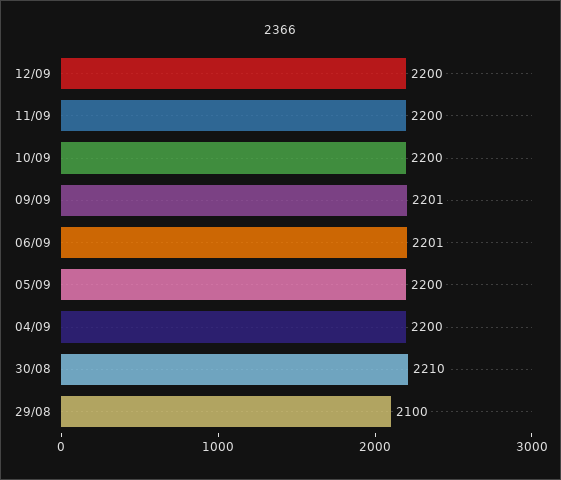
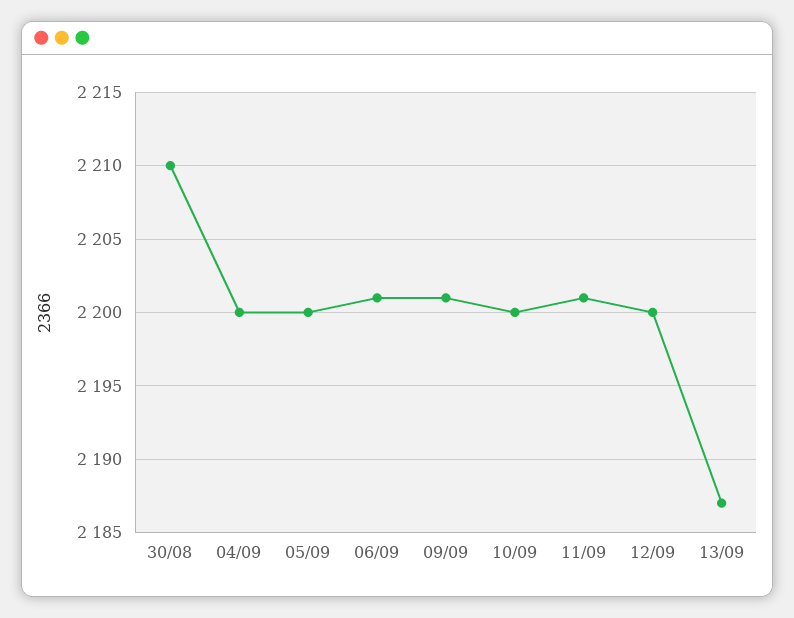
11/09: 2200 -> 2201
29/08: 2100 -> none
13/09: none -> 2187

